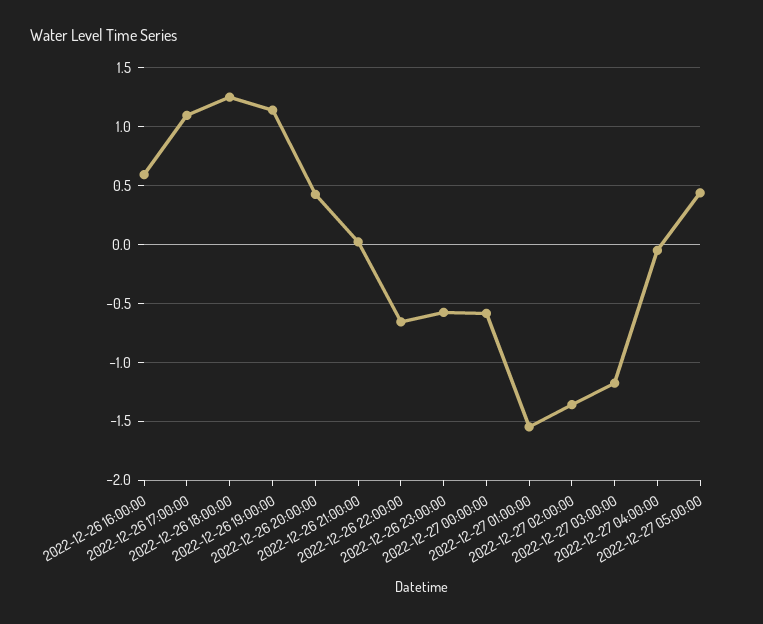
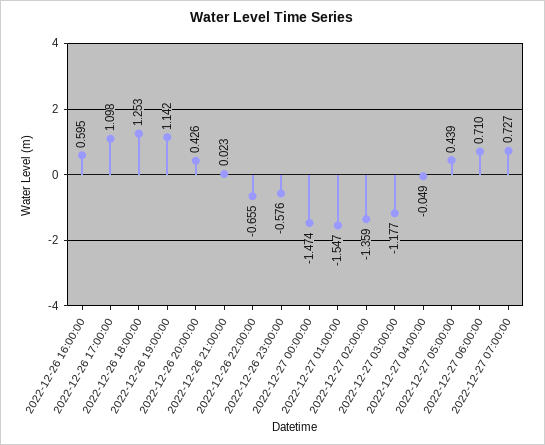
2022-12-27 00:00:00: -0.6 -> -1.474
2022-12-27 06:00:00: none -> 0.71
2022-12-27 07:00:00: none -> 0.727

